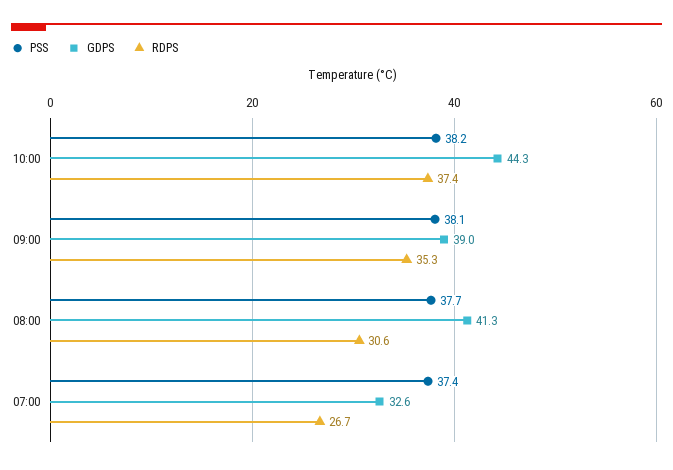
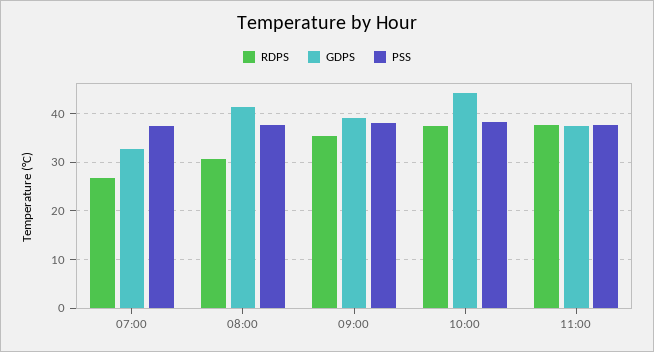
RDPS, 11:00: none -> 38
GDPS, 11:00: none -> 38
PSS, 11:00: none -> 38

